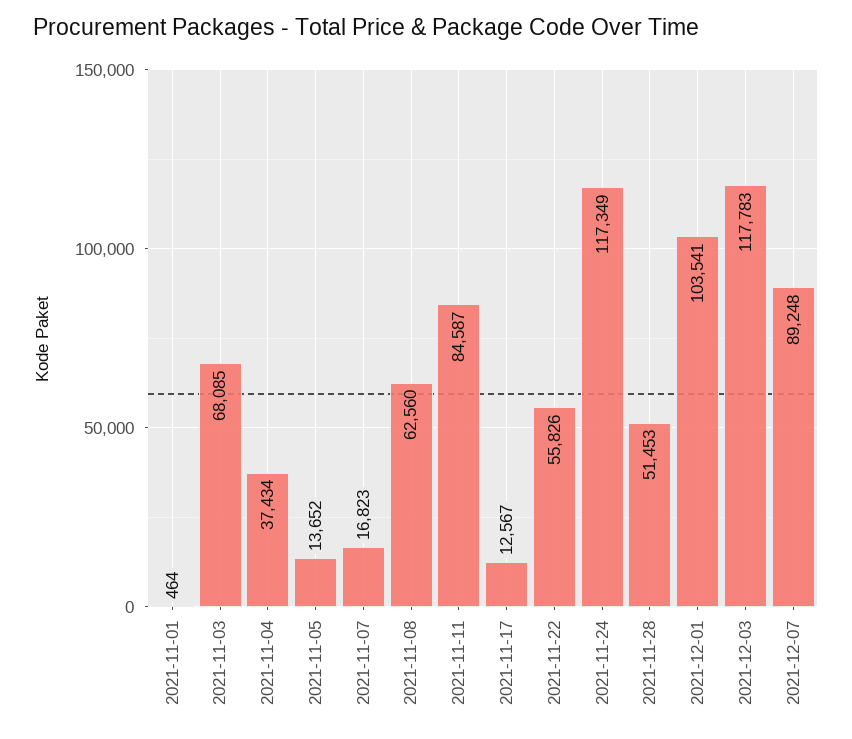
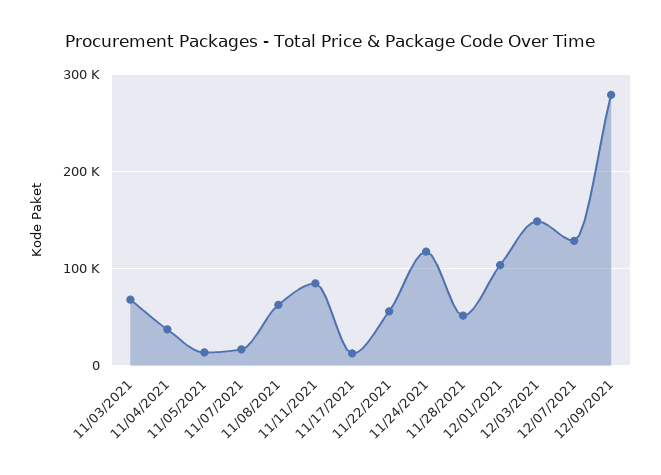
2021-11-01: 464 -> none
2021-12-03: 117783 -> 150000
2021-12-07: 89248 -> 130000
12/09/2021: none -> 280000

